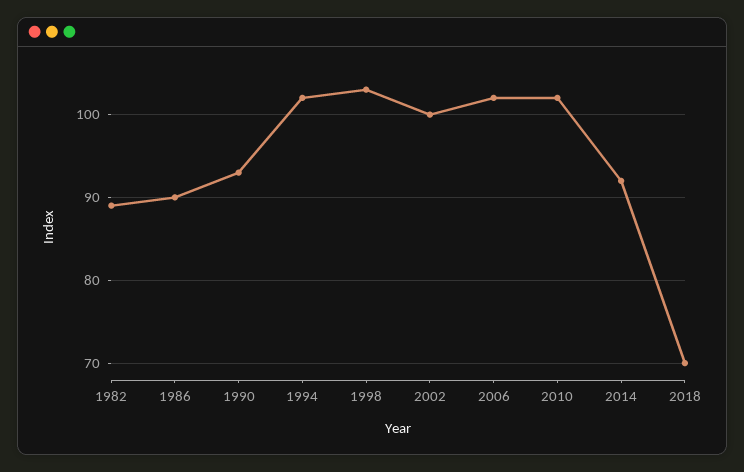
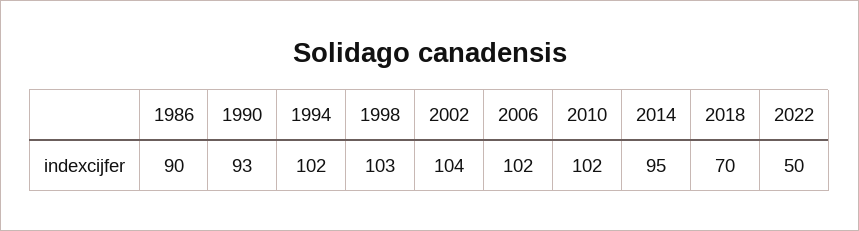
1982: 89 -> none
2002: 100 -> 104
2014: 92 -> 95
2022: none -> 50

